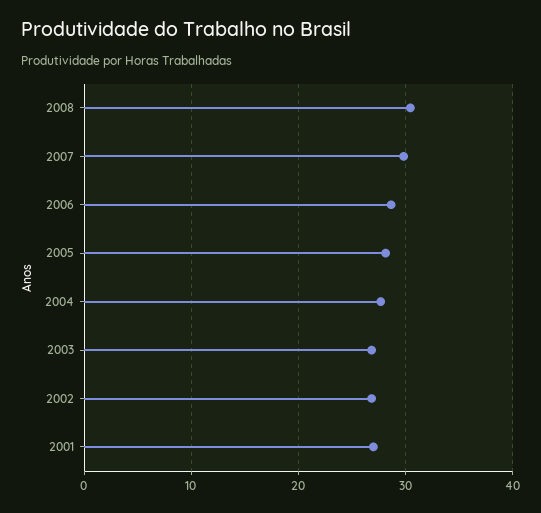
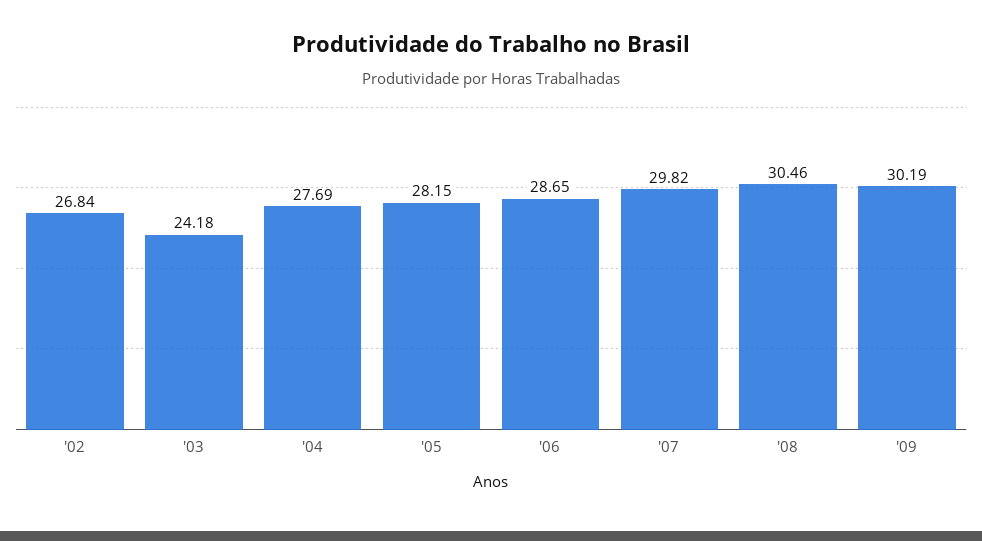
2003: 27 -> 24.18
2001: 27 -> none
'09: none -> 30.19

